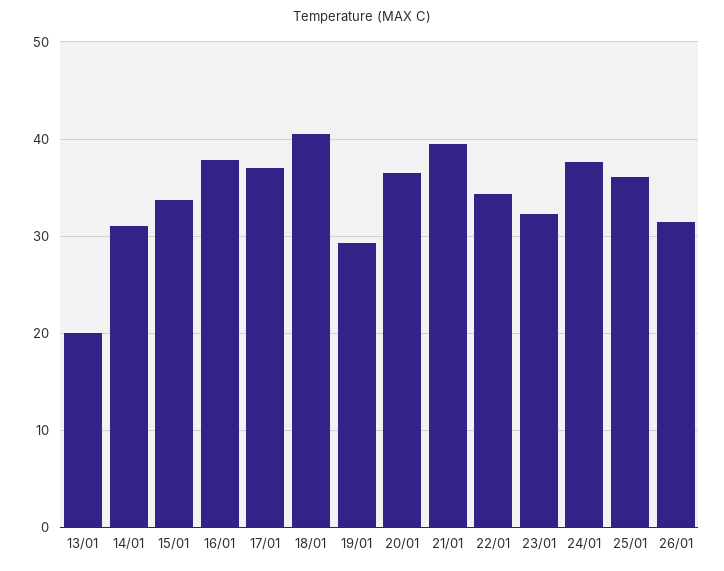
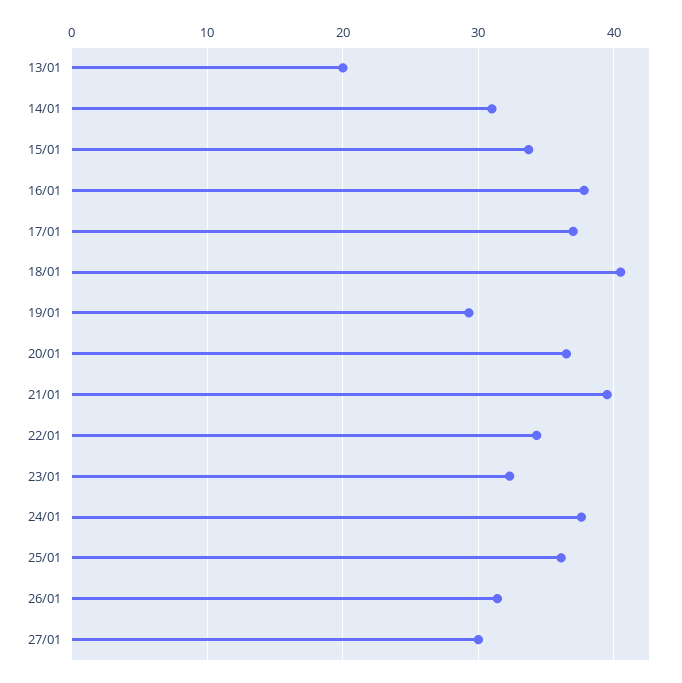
27/01: none -> 30

